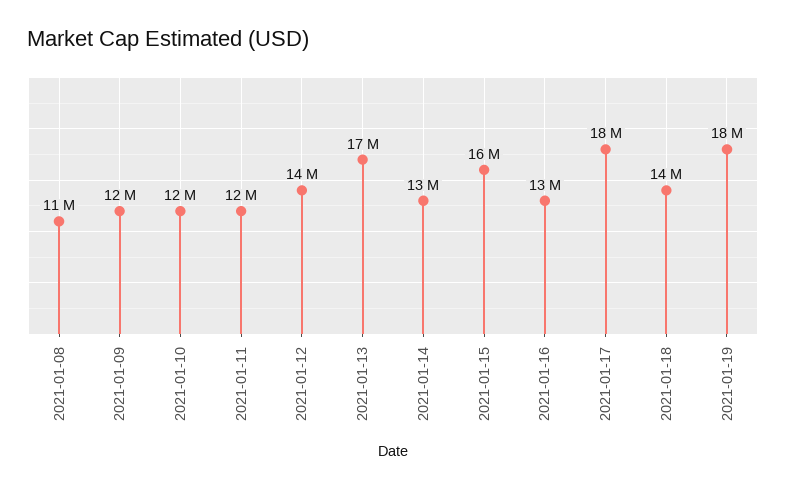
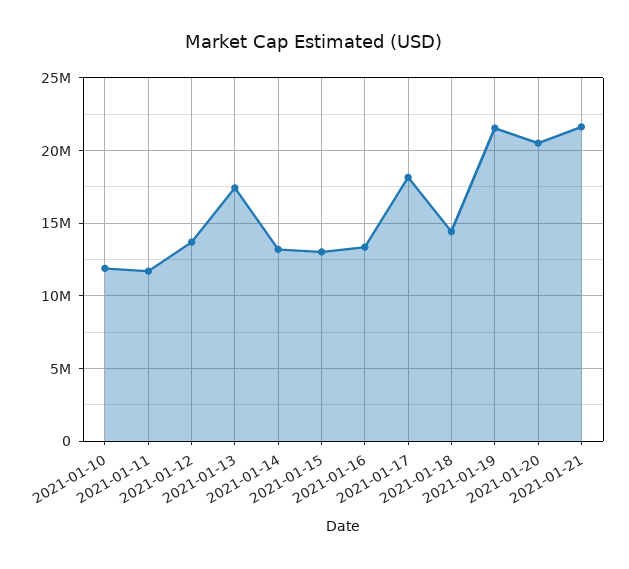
2021-01-08: 11000000 -> none
2021-01-09: 12000000 -> none
2021-01-15: 16000000 -> 13000000
2021-01-19: 18000000 -> 21500000
2021-01-20: none -> 20500000
2021-01-21: none -> 21500000

